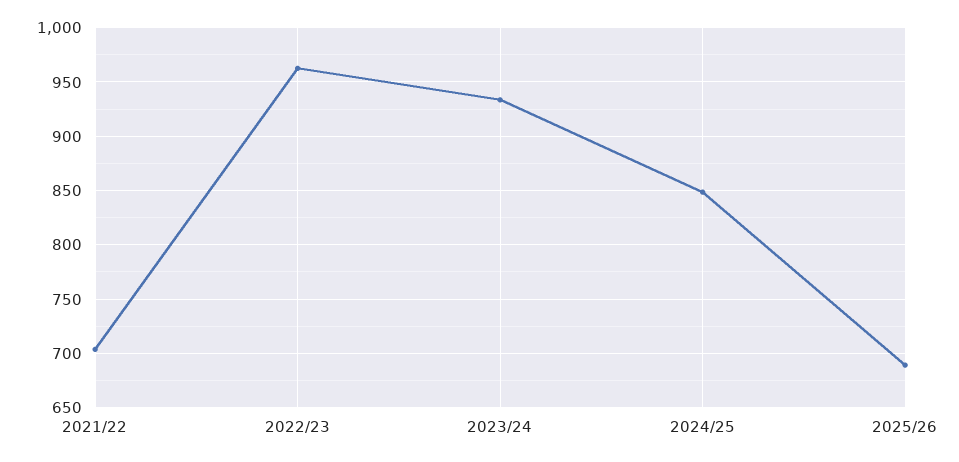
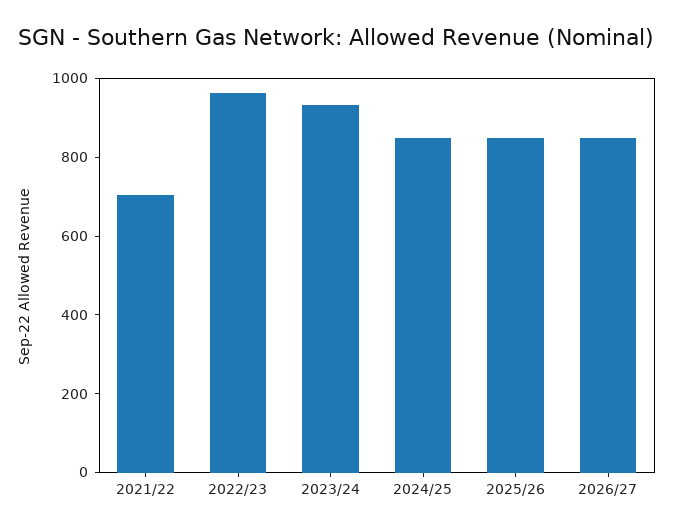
2025/26: 690 -> 850
2026/27: none -> 850

